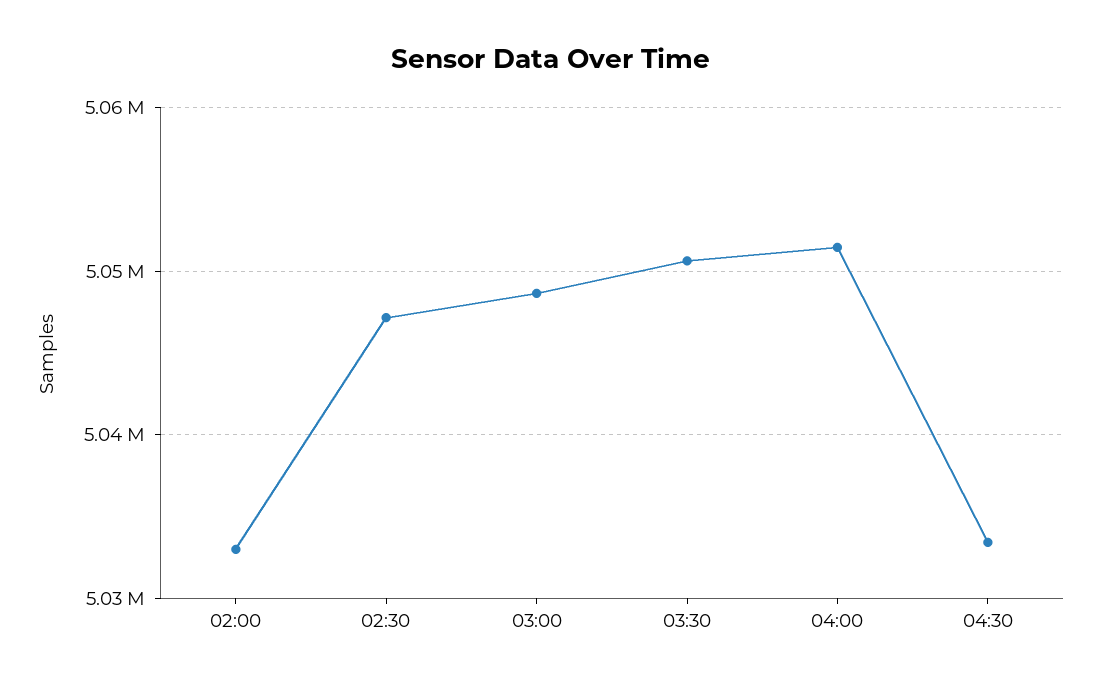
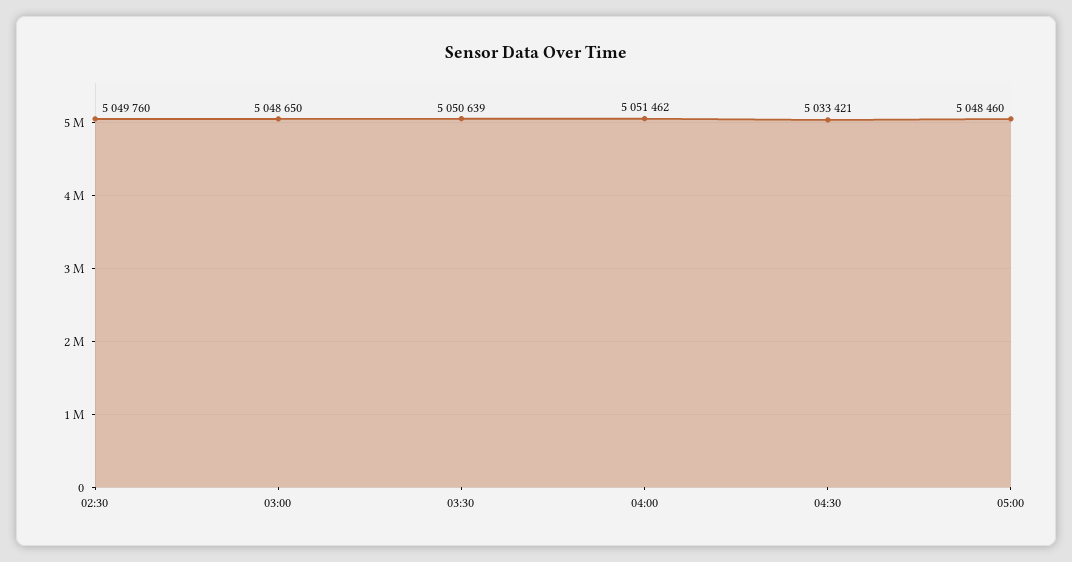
02:00: 5033000 -> none
02:30: 5047000 -> 5049760
05:00: none -> 5048460

